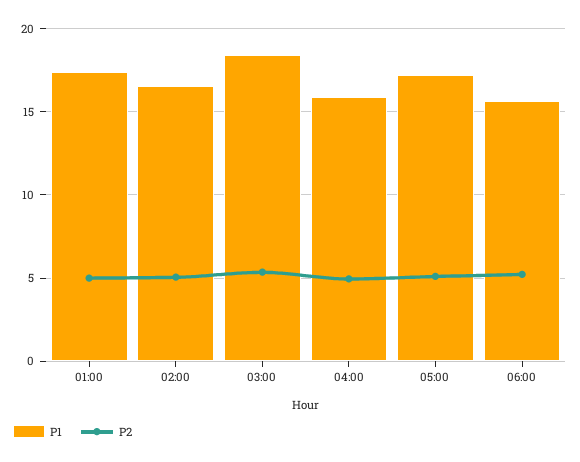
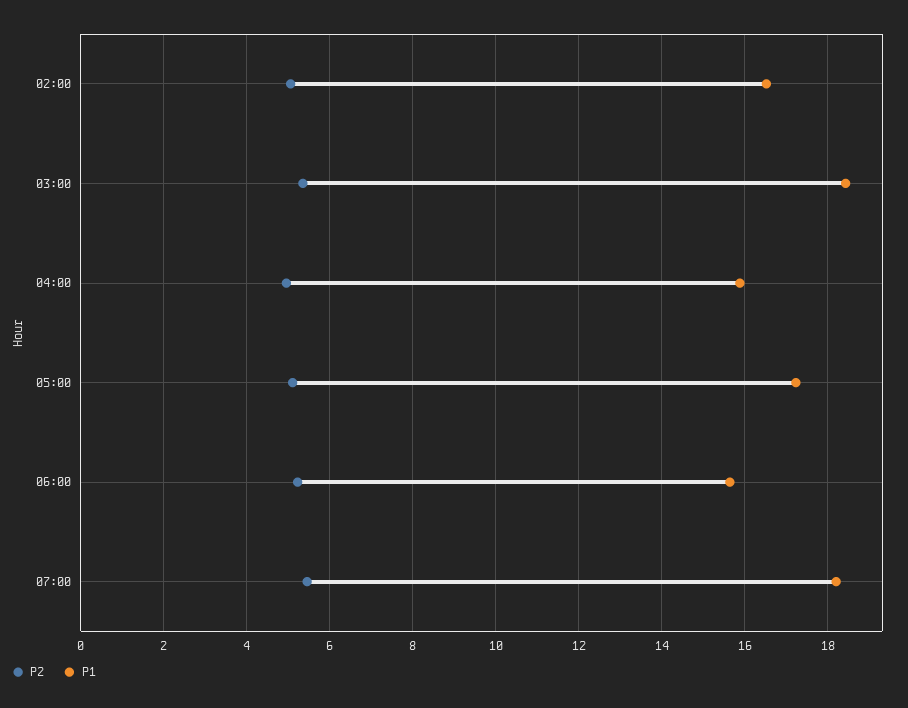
P1, 01:00: 17.5 -> none
P2, 01:00: 5 -> none
P2, 07:00: none -> 5.4
P1, 07:00: none -> 18.2

